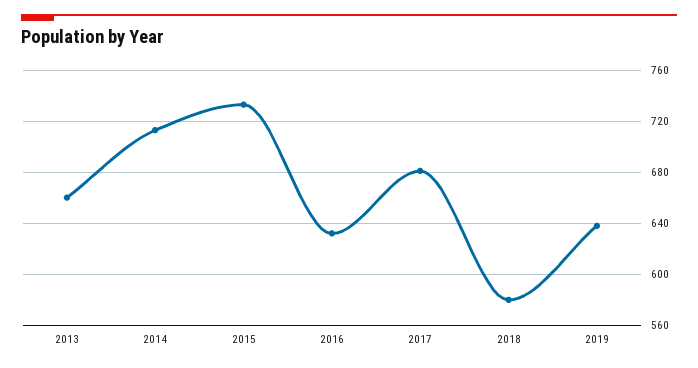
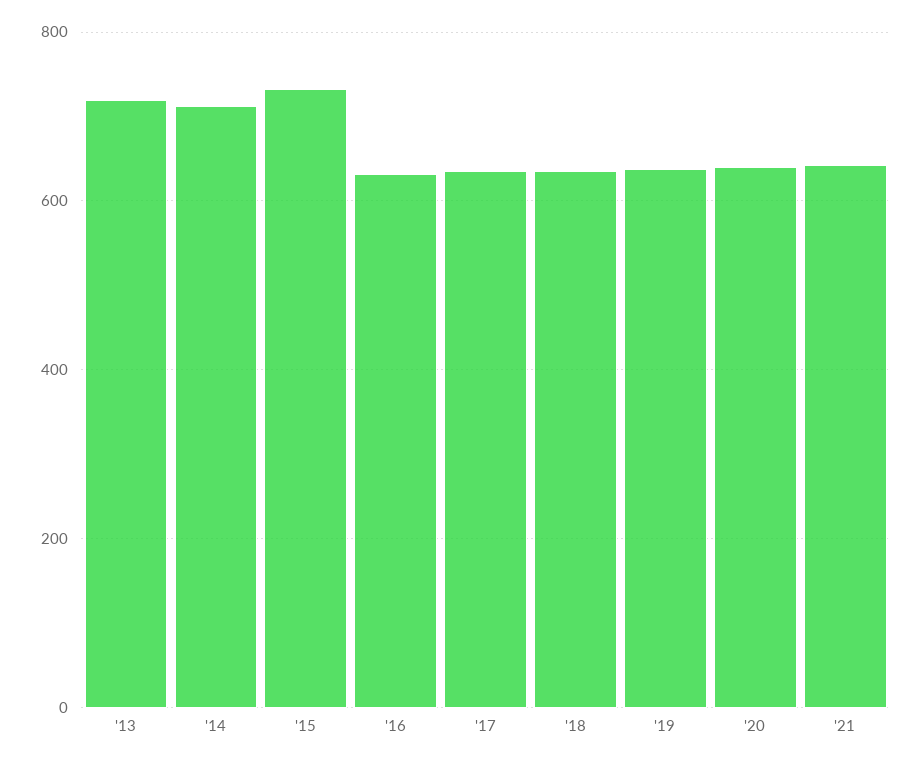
2013: 660 -> 720
2017: 680 -> 640
2018: 580 -> 640
'20: none -> 640
'21: none -> 640

